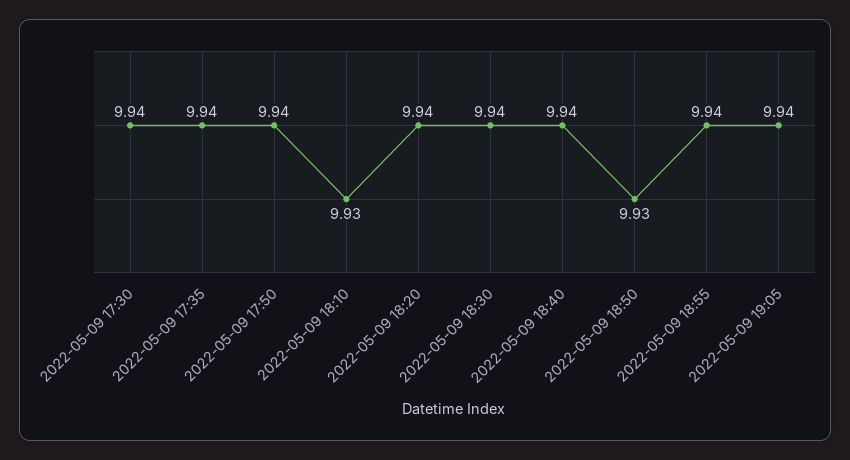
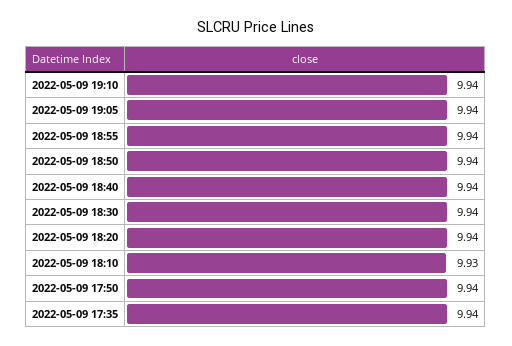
2022-05-09 17:30: 9.94 -> none
2022-05-09 18:50: 9.93 -> 9.94
2022-05-09 19:10: none -> 9.94

